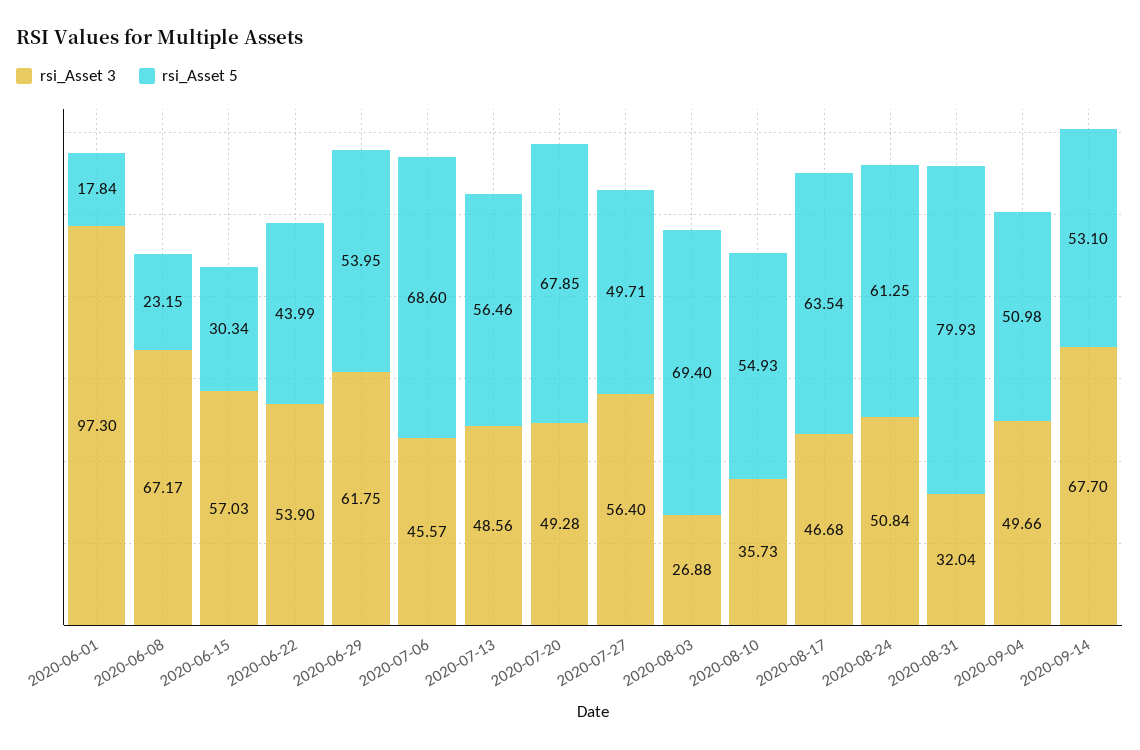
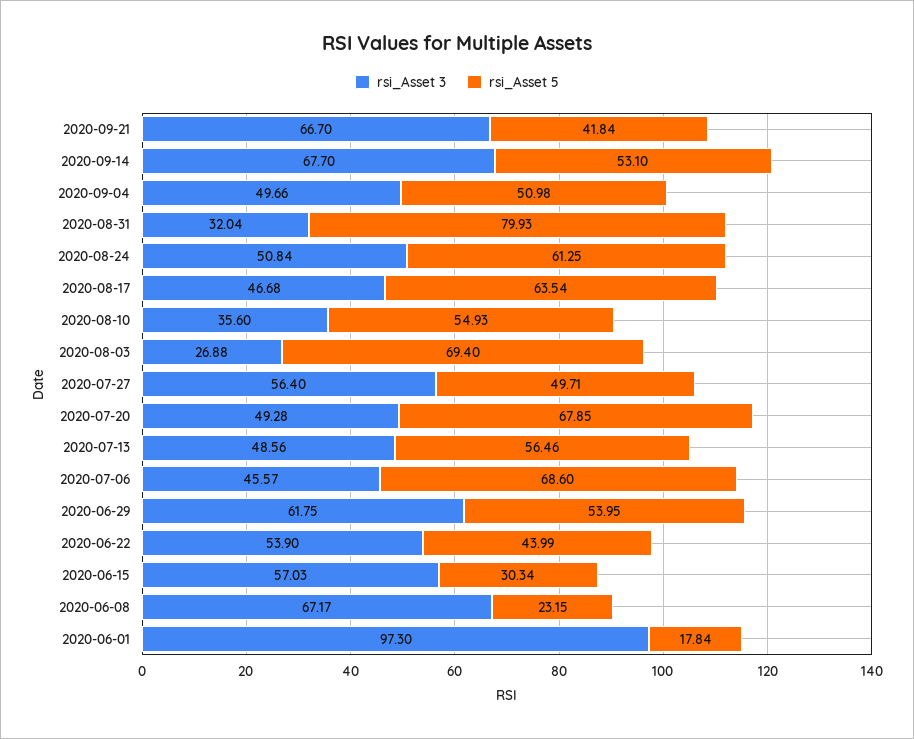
rsi_Asset 3, 2020-08-10: 35.73 -> 35.6
rsi_Asset 3, 2020-09-21: none -> 66.7
rsi_Asset 5, 2020-09-21: none -> 41.84

